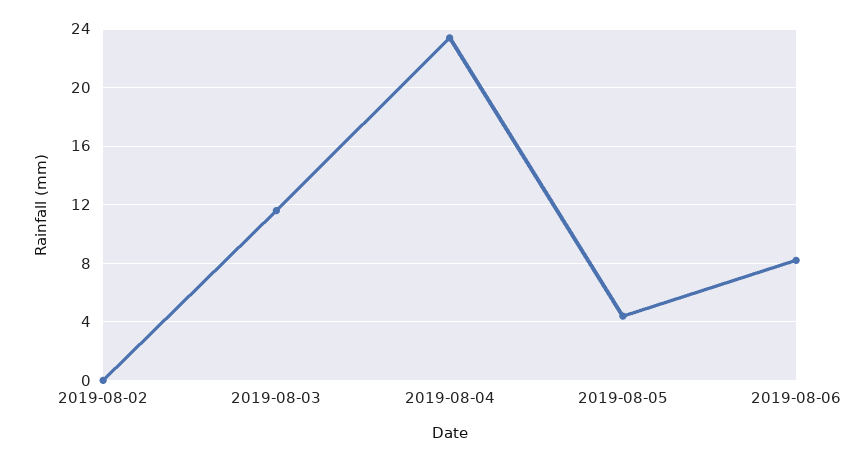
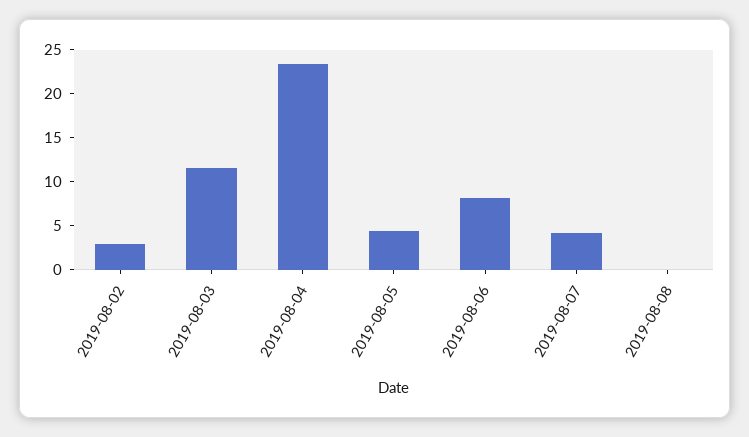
2019-08-02: 0 -> 3
2019-08-07: none -> 4
2019-08-08: none -> 0

